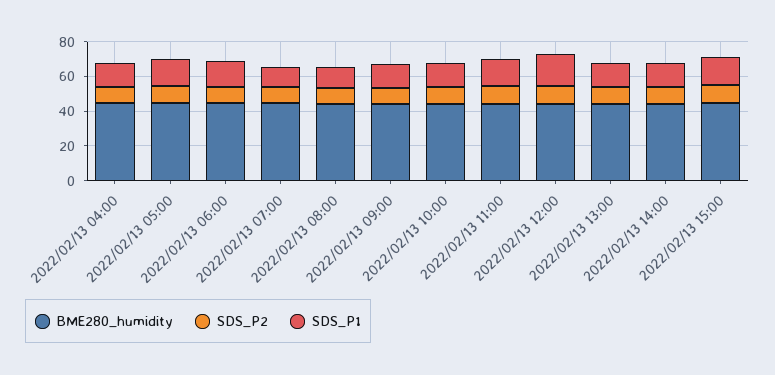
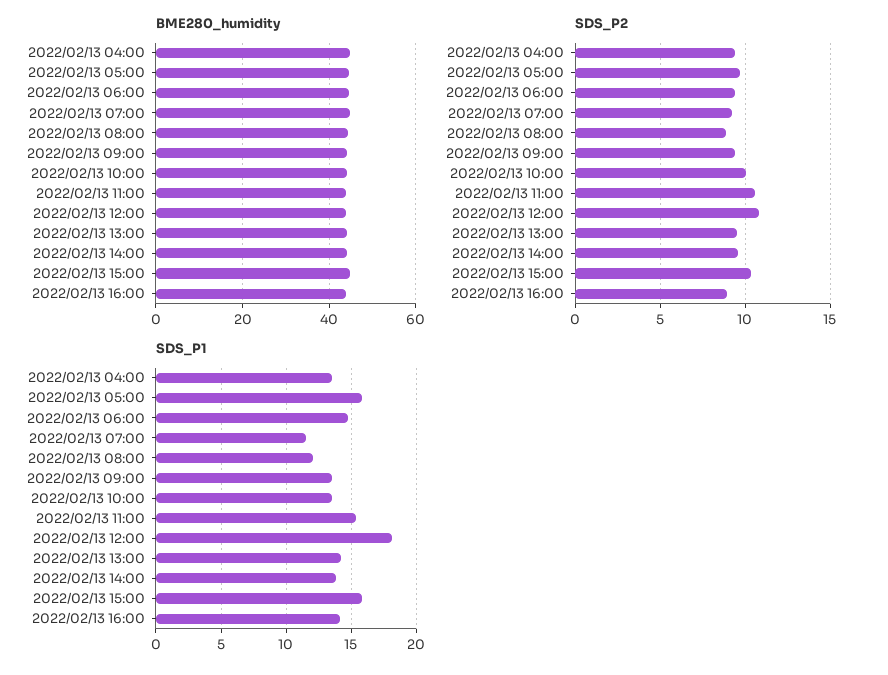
BME280_humidity, 2022/02/13 16:00: none -> 44
SDS_P2, 2022/02/13 16:00: none -> 9
SDS_P1, 2022/02/13 16:00: none -> 14

